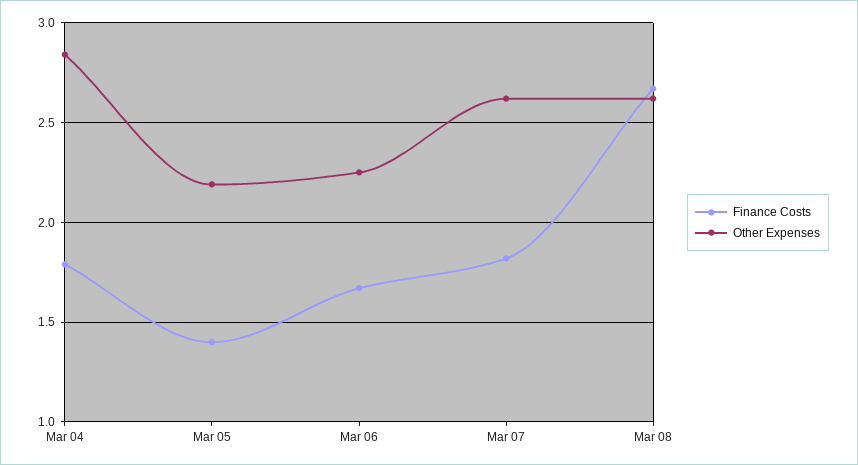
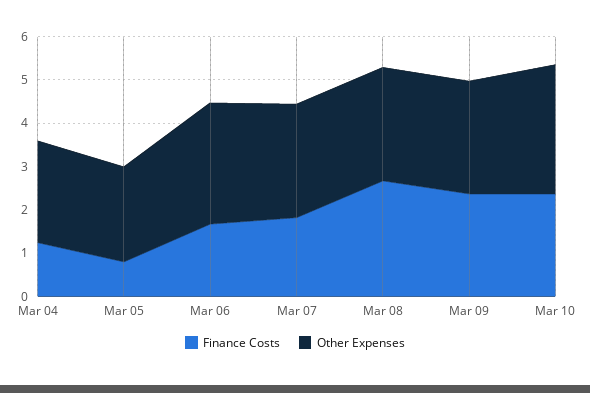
Finance Costs, Mar 04: 1.8 -> 1.2
Other Expenses, Mar 04: 2.85 -> 2.4
Finance Costs, Mar 05: 1.4 -> 0.8
Other Expenses, Mar 06: 2.25 -> 2.8
Finance Costs, Mar 09: none -> 2.4
Other Expenses, Mar 09: none -> 2.6
Finance Costs, Mar 10: none -> 2.4
Other Expenses, Mar 10: none -> 3

